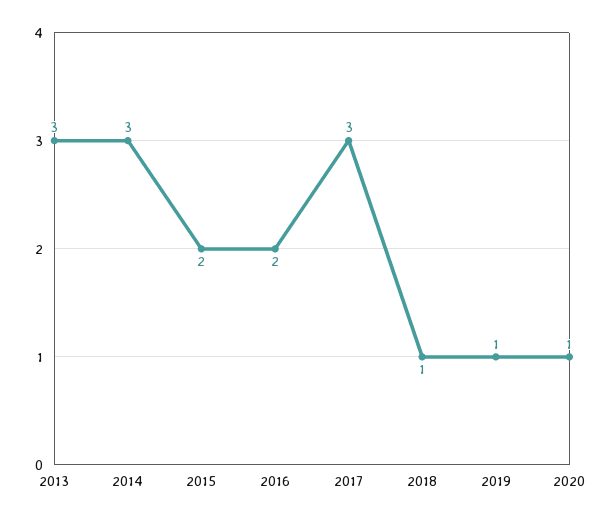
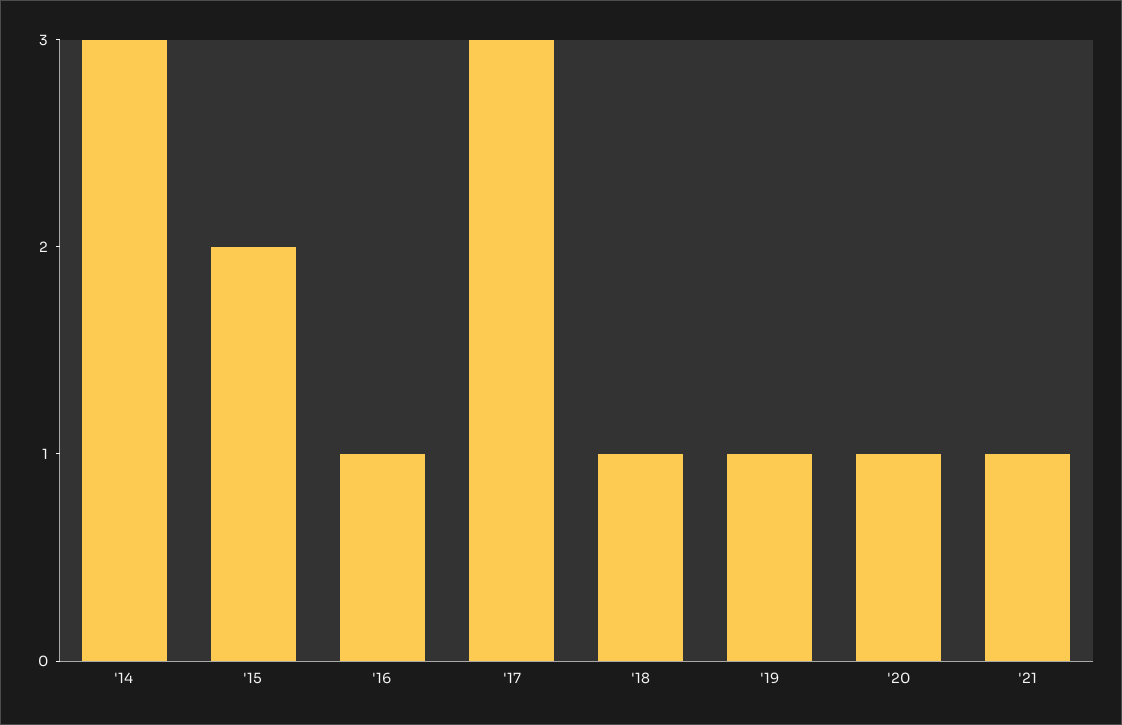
2013: 3 -> none
2016: 2 -> 1
'21: none -> 1

